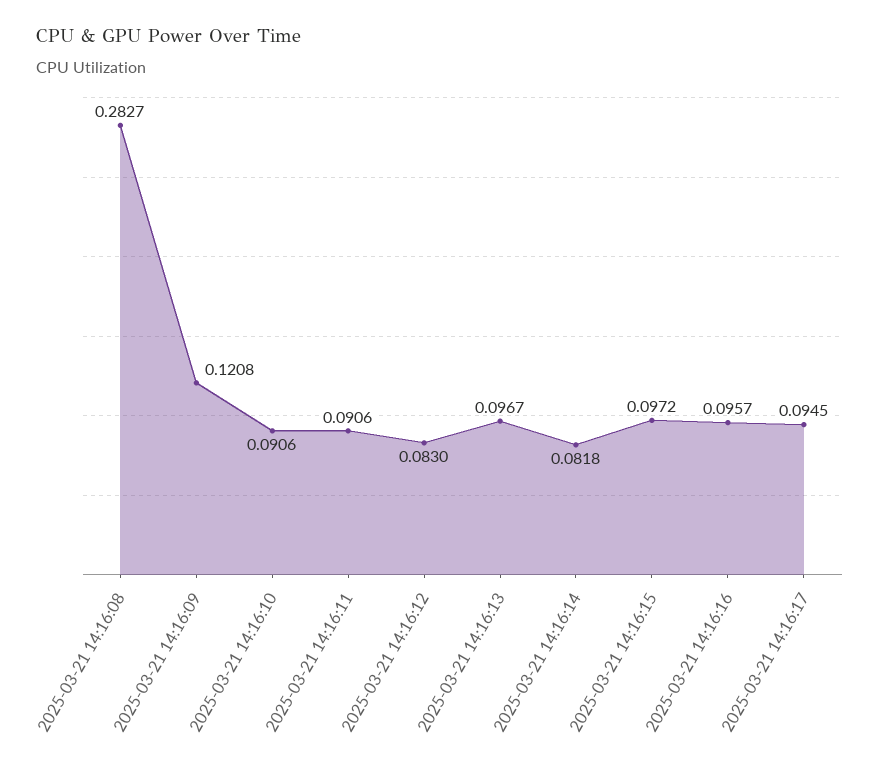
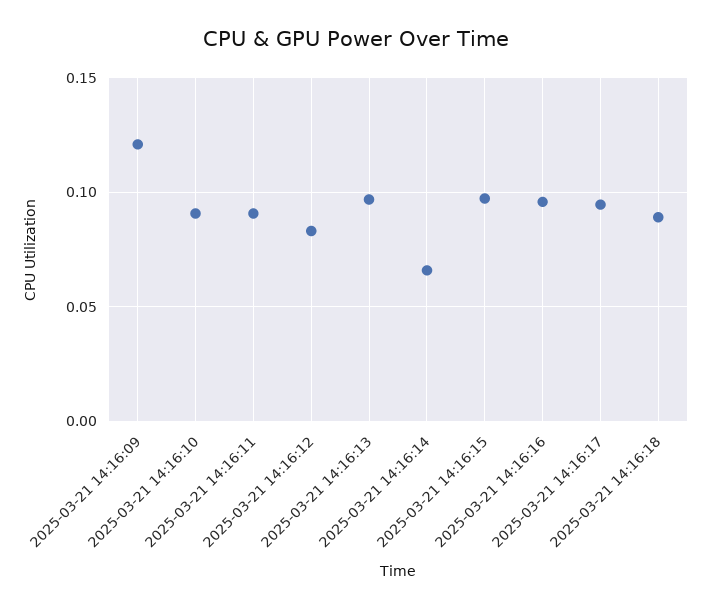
2025-03-21 14:16:08: 0.2827 -> none
2025-03-21 14:16:14: 0.0818 -> 0.065
2025-03-21 14:16:18: none -> 0.09

